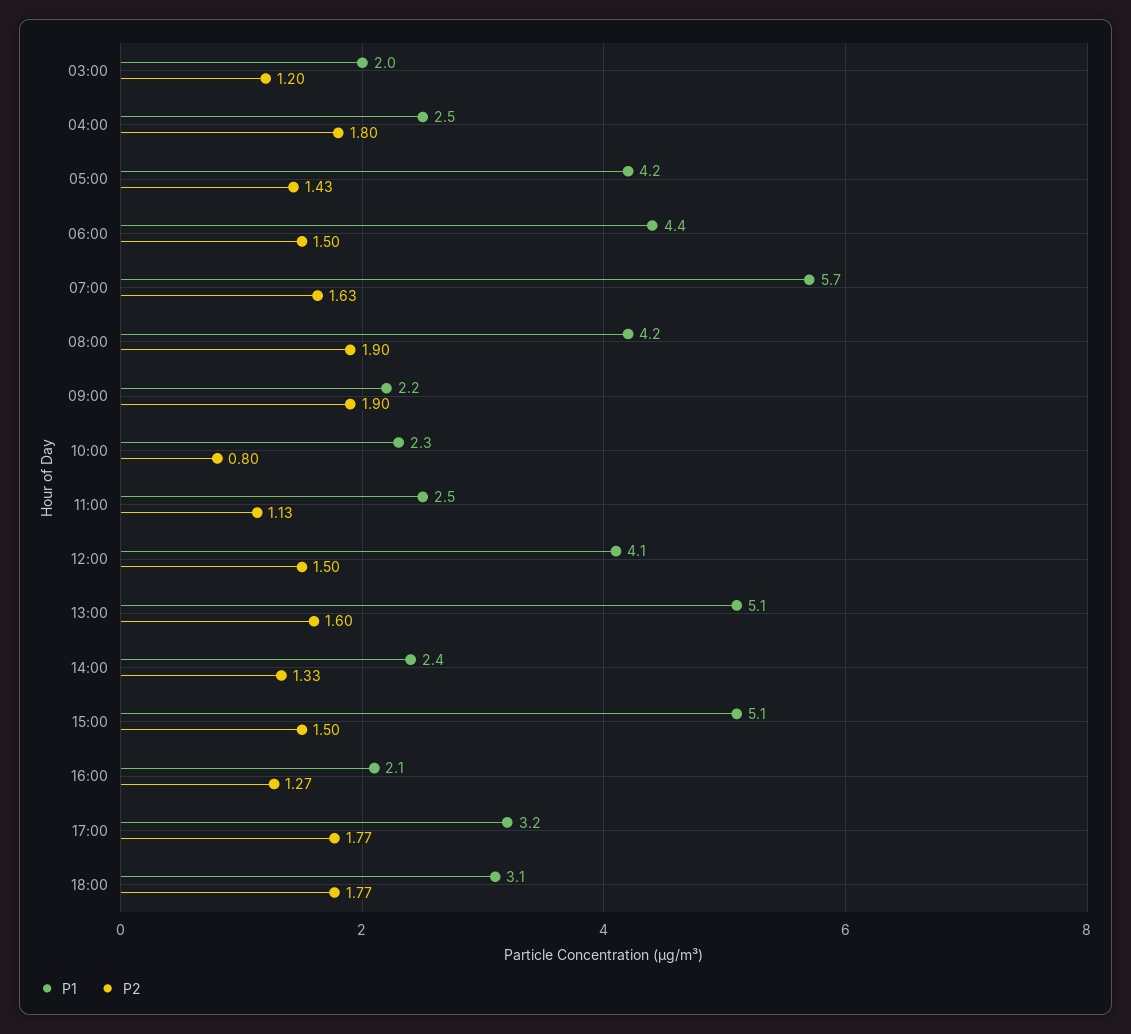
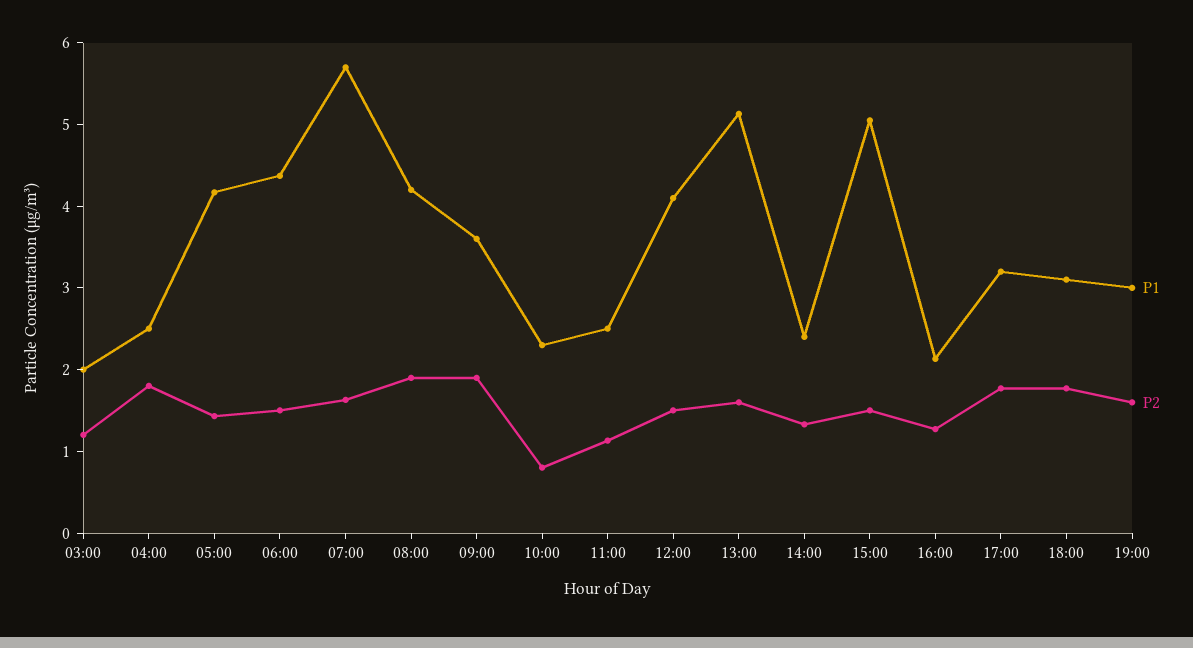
P1, 09:00: 2.2 -> 3.6
P1, 19:00: none -> 3
P2, 19:00: none -> 1.6

